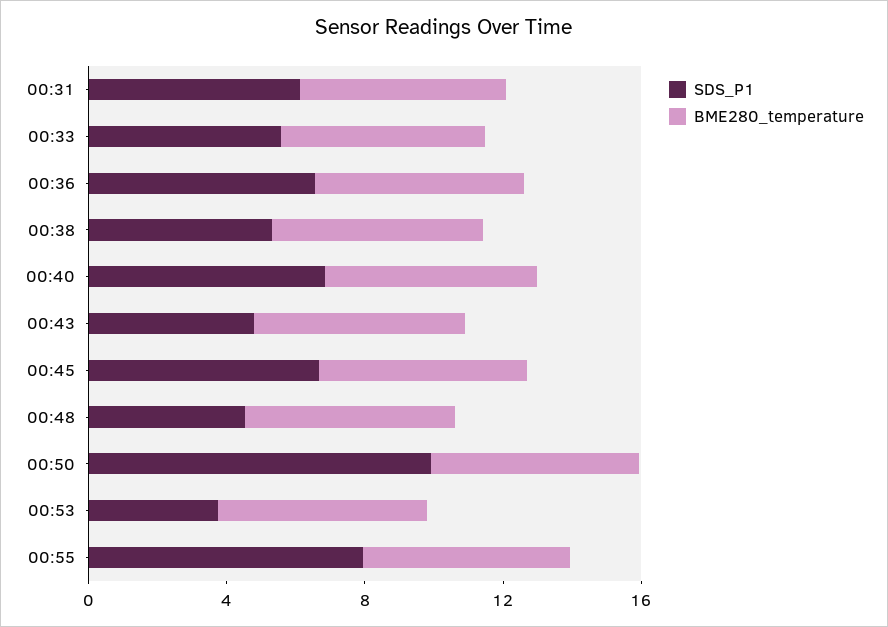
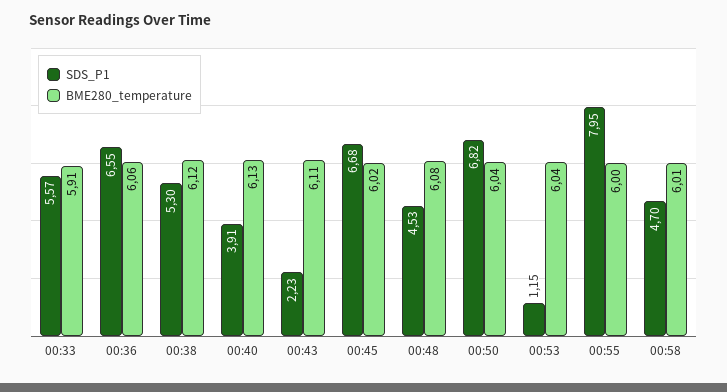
SDS_P1, 00:31: 6 -> none
BME280_temperature, 00:31: 6 -> none
SDS_P1, 00:40: 7 -> 3.91
SDS_P1, 00:43: 5 -> 2.23
SDS_P1, 00:50: 10 -> 6.82
SDS_P1, 00:53: 4 -> 1.15
SDS_P1, 00:58: none -> 4.7
BME280_temperature, 00:58: none -> 6.01

